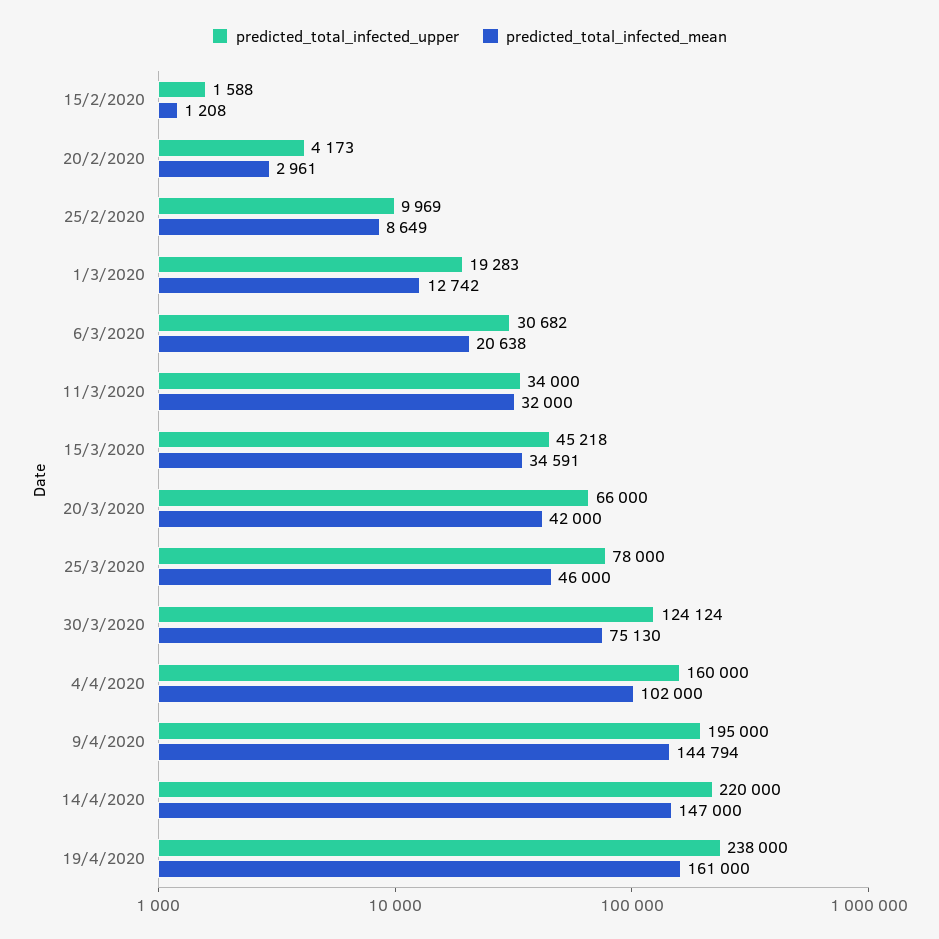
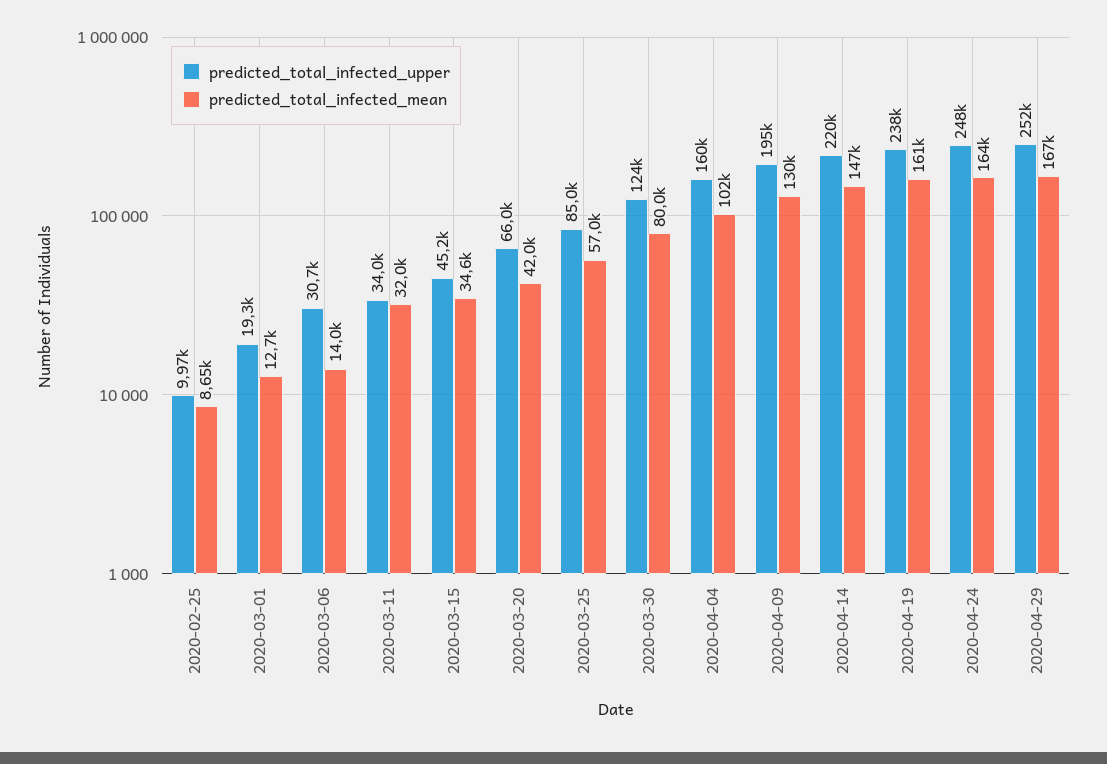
predicted_total_infected_upper, 15/2/2020: 1588 -> none
predicted_total_infected_mean, 15/2/2020: 1208 -> none
predicted_total_infected_upper, 20/2/2020: 4173 -> none
predicted_total_infected_mean, 20/2/2020: 2961 -> none
predicted_total_infected_mean, 6/3/2020: 20638 -> 14000
predicted_total_infected_upper, 25/3/2020: 78000 -> 85000
predicted_total_infected_mean, 25/3/2020: 46000 -> 57000
predicted_total_infected_mean, 30/3/2020: 75130 -> 80000
predicted_total_infected_mean, 9/4/2020: 144794 -> 130000
predicted_total_infected_upper, 2020-04-24: none -> 248000
predicted_total_infected_mean, 2020-04-24: none -> 164000
predicted_total_infected_upper, 2020-04-29: none -> 252000
predicted_total_infected_mean, 2020-04-29: none -> 167000

